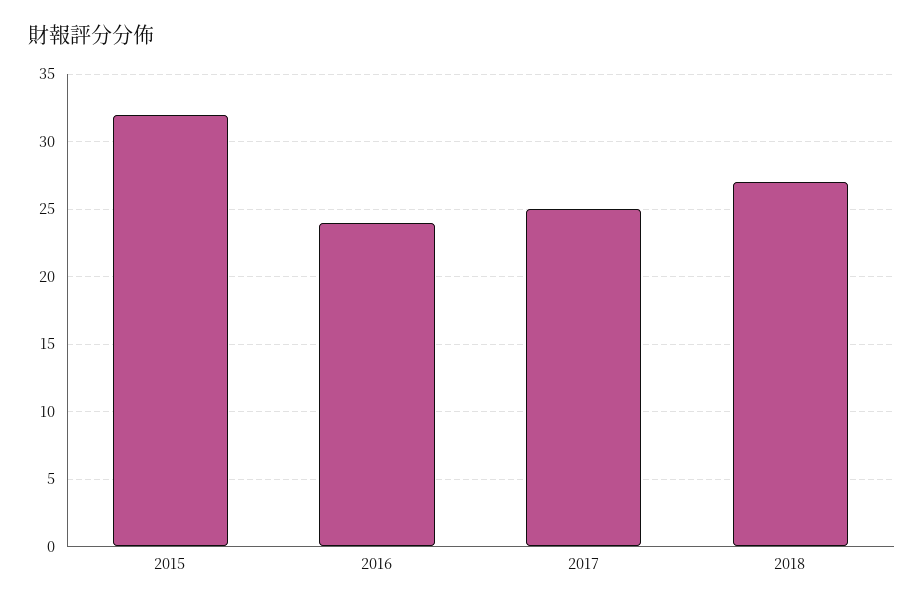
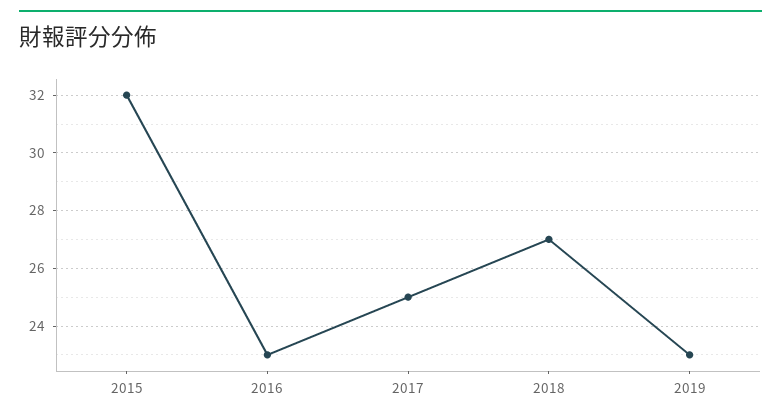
2016: 24 -> 23
2019: none -> 23

